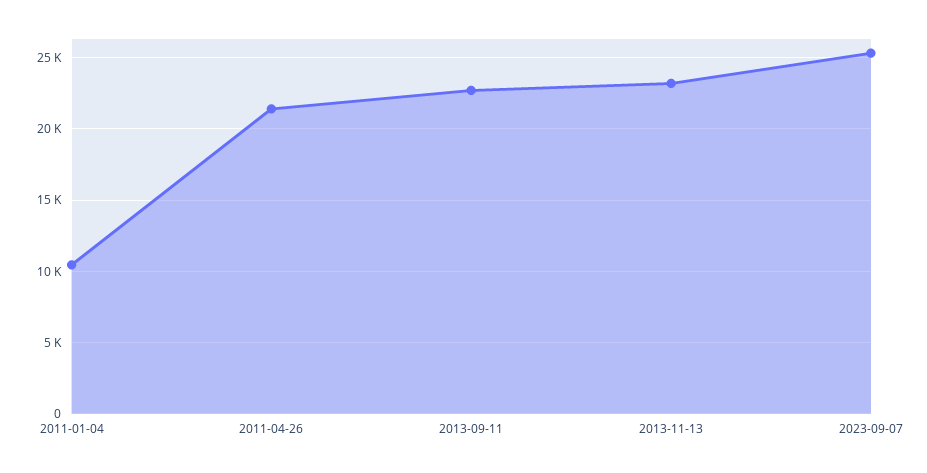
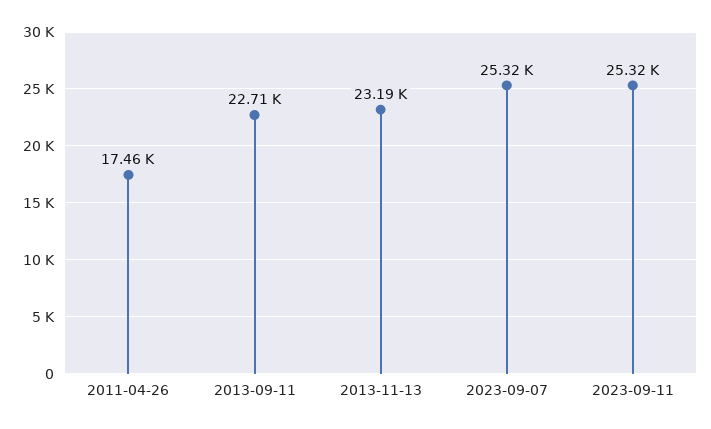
2011-01-04: 10500 -> none
2011-04-26: 21500 -> 17460
2023-09-11: none -> 25320

